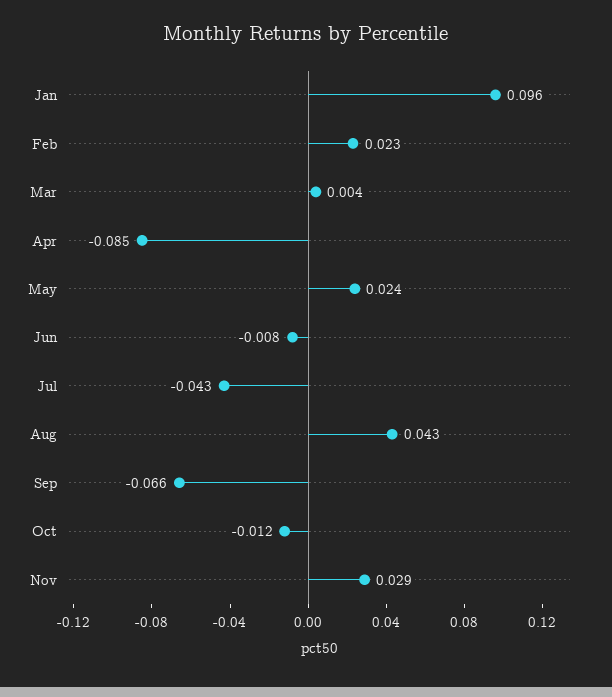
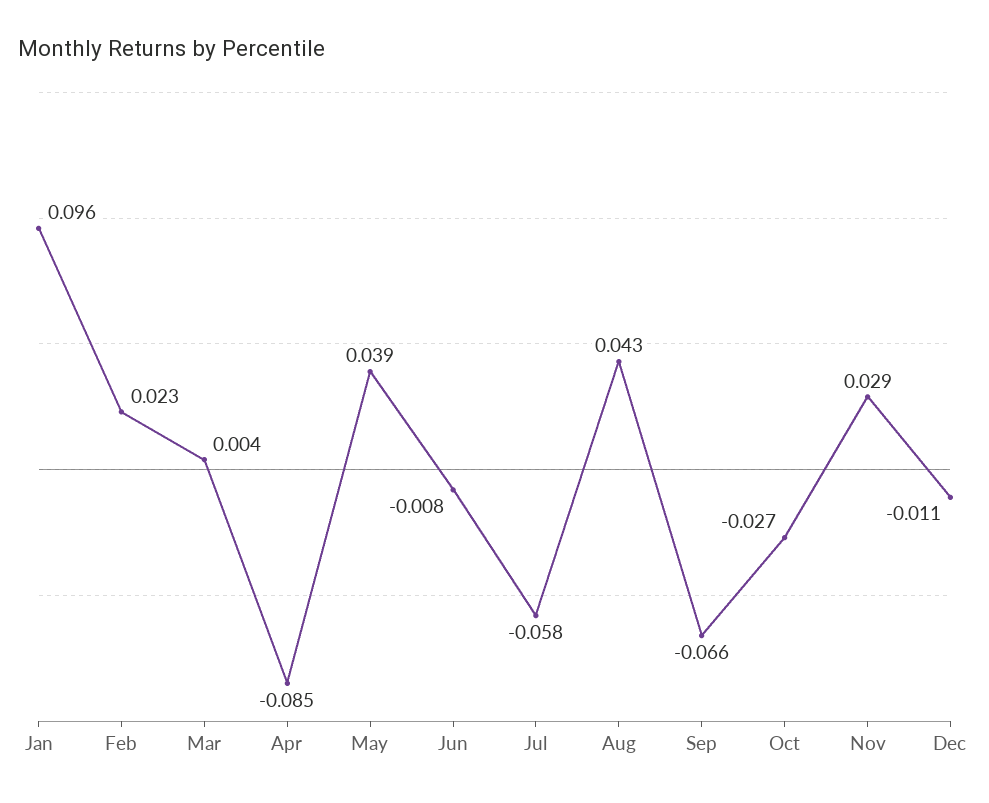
May: 0.024 -> 0.039
Jul: -0.043 -> -0.058
Oct: -0.012 -> -0.027
Dec: none -> -0.011

